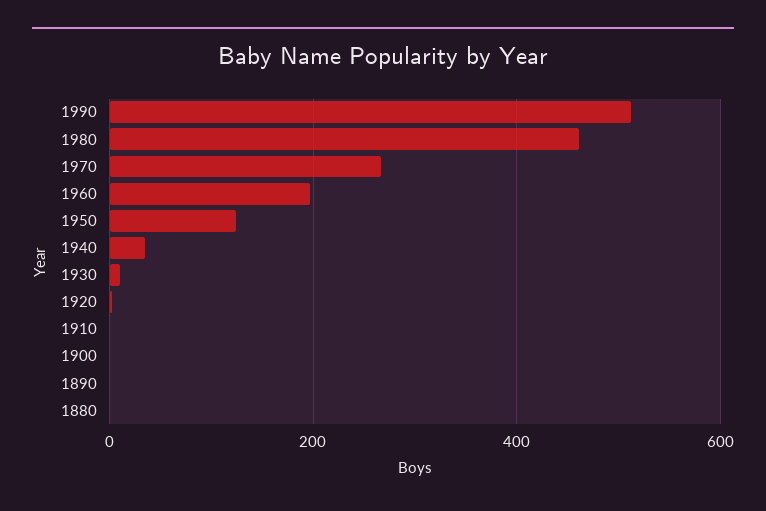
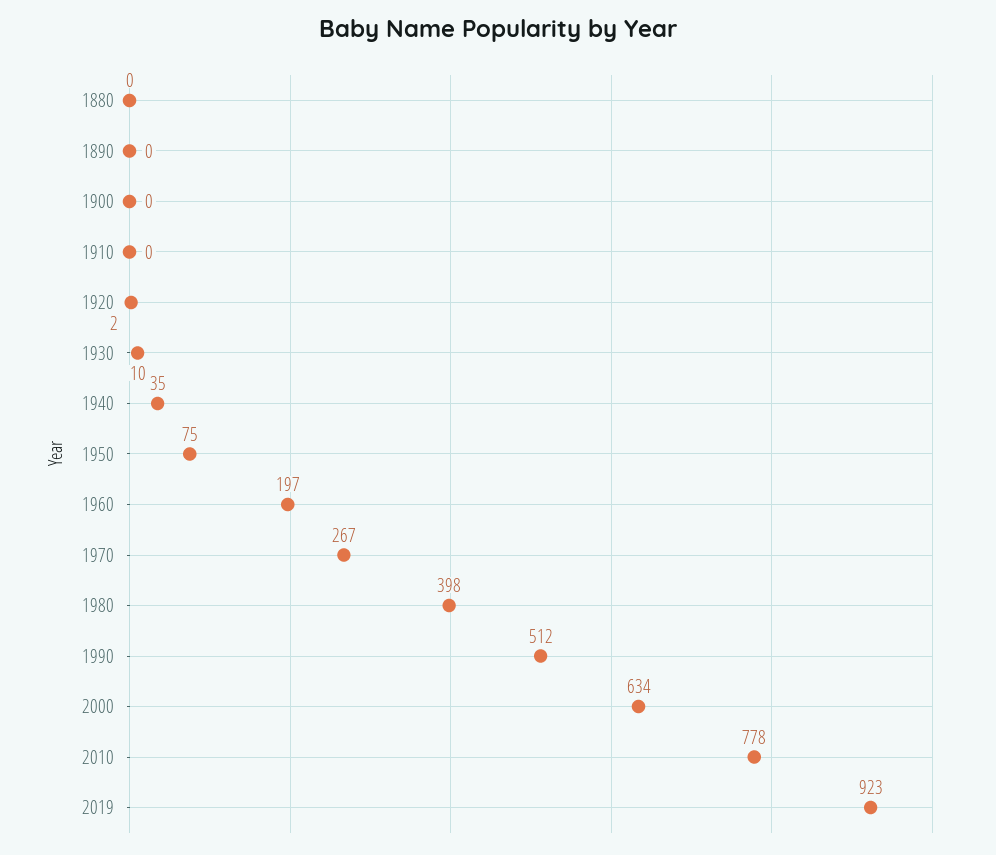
1980: 460 -> 398
1950: 120 -> 75
2000: none -> 634
2010: none -> 778
2019: none -> 923

